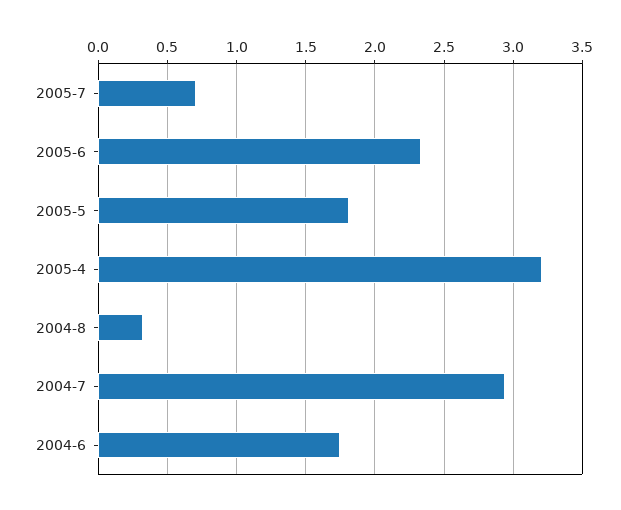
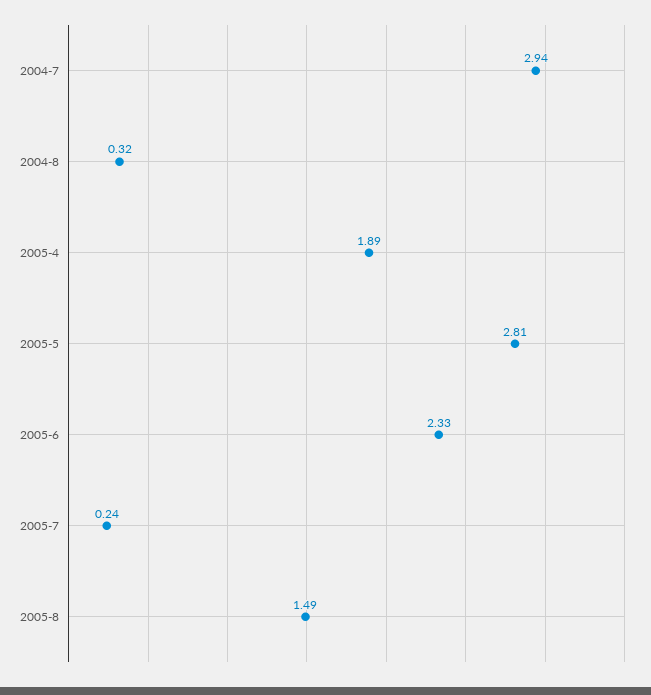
2005-7: 0.7 -> 0.24
2005-5: 1.8 -> 2.81
2005-4: 3.2 -> 1.89
2004-6: 1.75 -> none
2005-8: none -> 1.49

